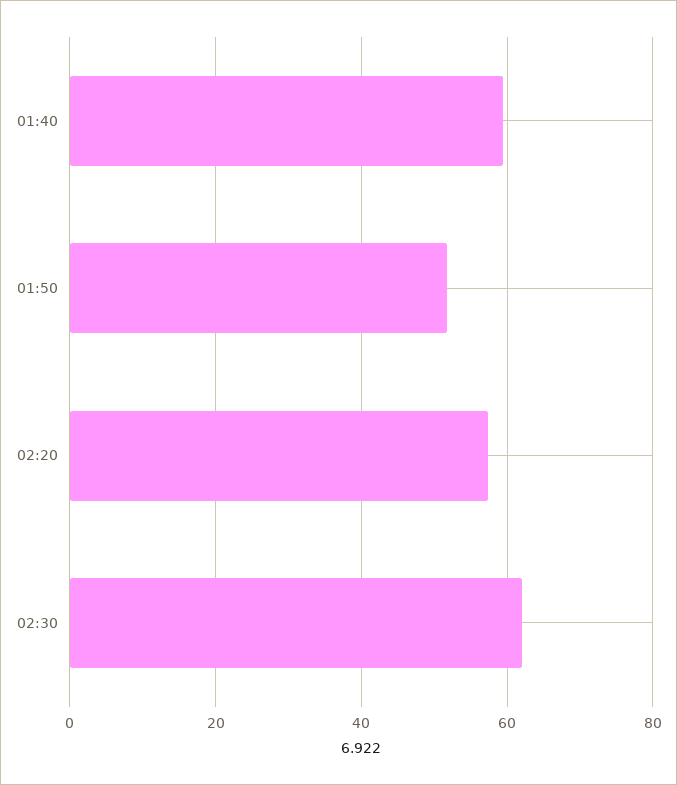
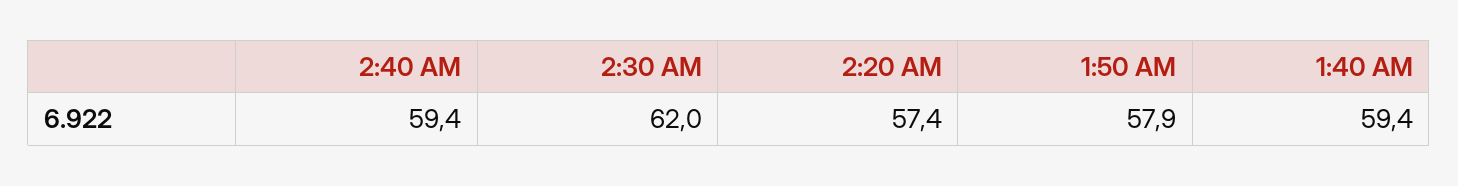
01:50: 52 -> 57.9
2:40 AM: none -> 59.4

